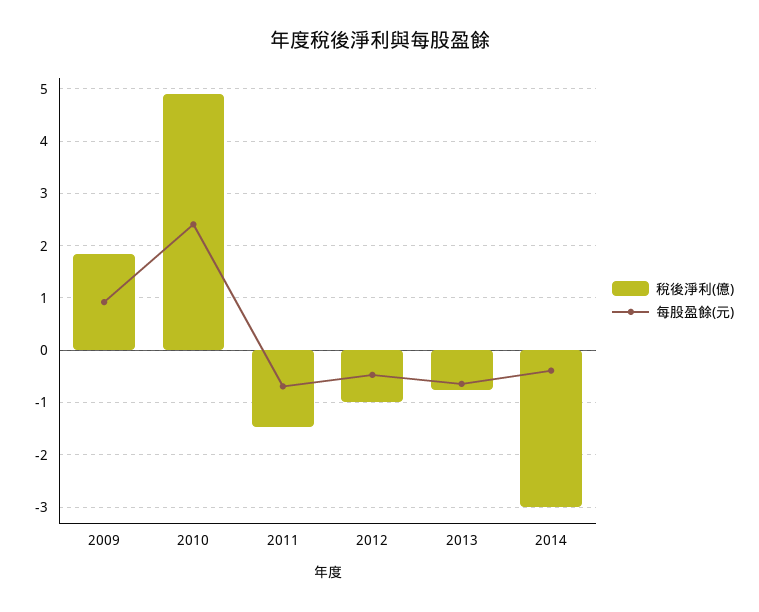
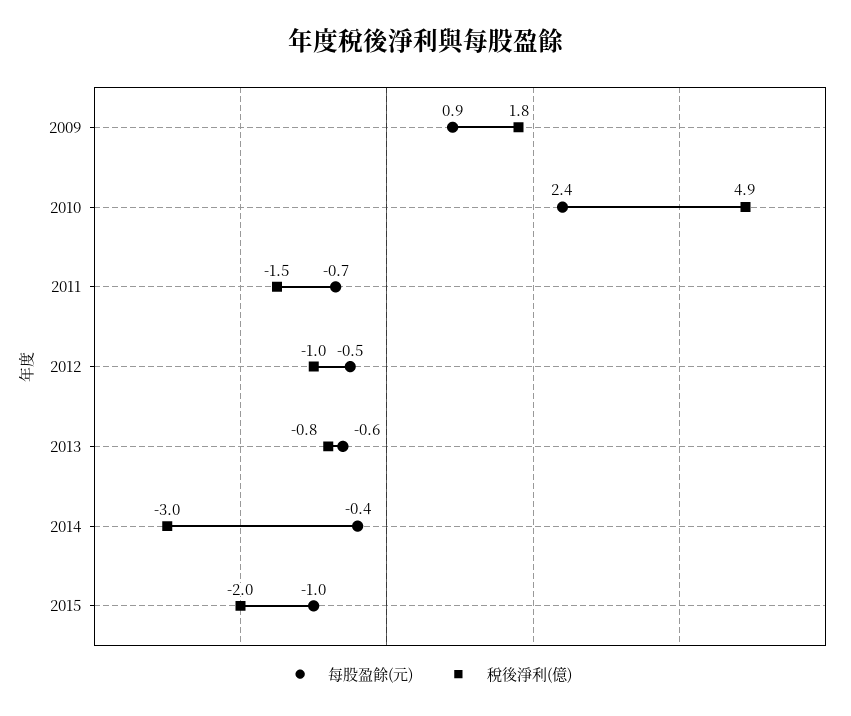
每股盈餘(元), 2015: none -> -1
稅後淨利(億), 2015: none -> -2

